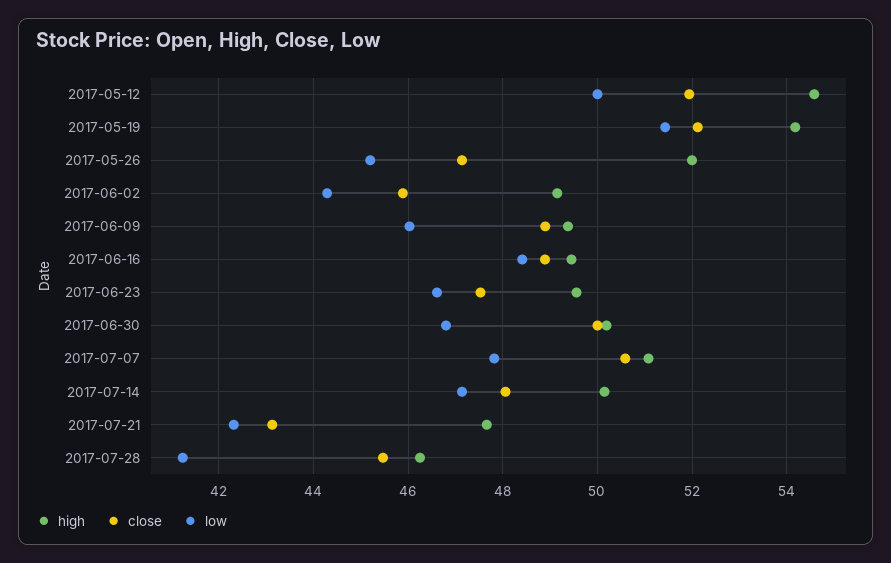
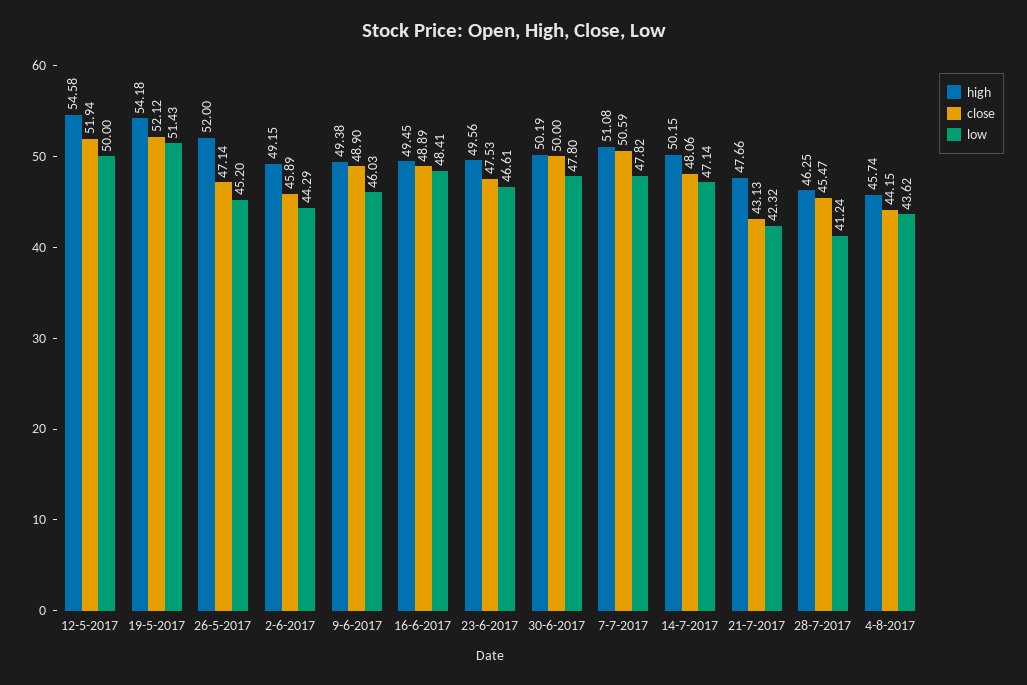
low, 2017-06-30: 46.8 -> 47.8
high, 4-8-2017: none -> 45.74
close, 4-8-2017: none -> 44.15
low, 4-8-2017: none -> 43.62

